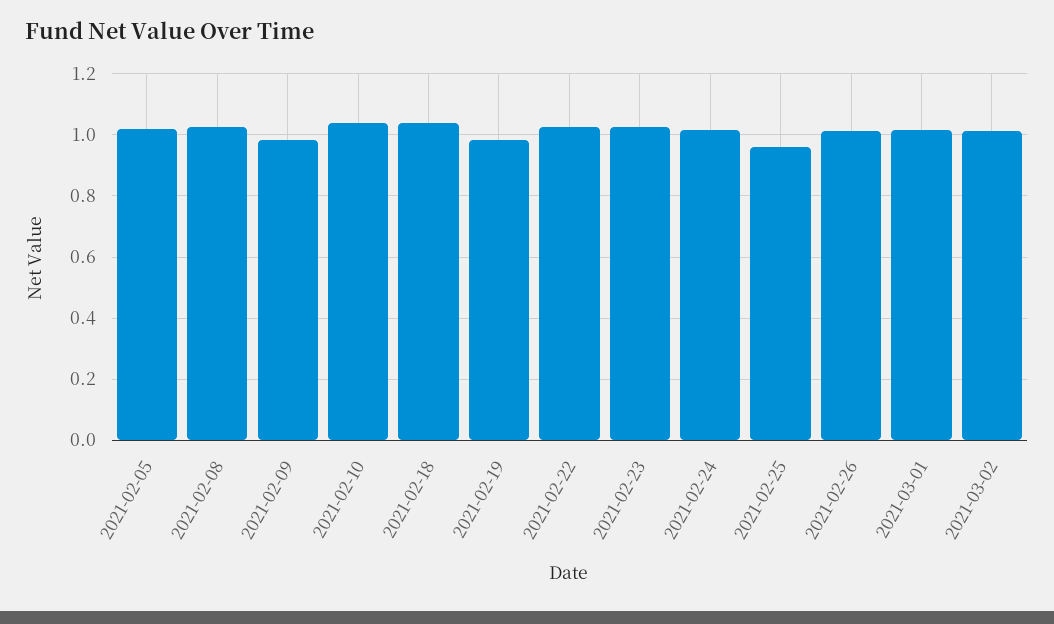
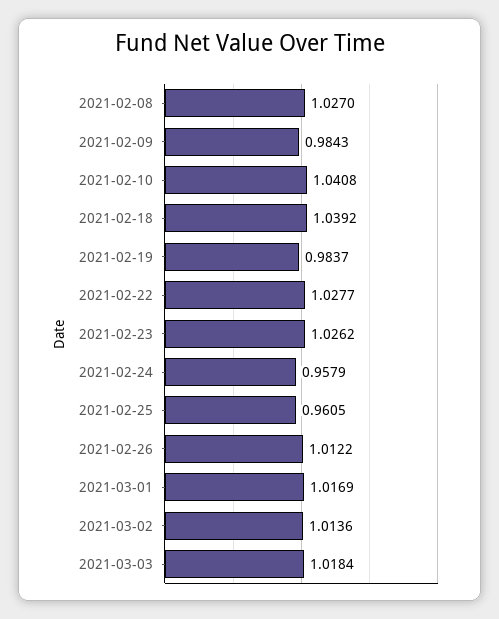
2021-02-05: 1.02 -> none
2021-02-24: 1.02 -> 0.9579
2021-03-03: none -> 1.0184

